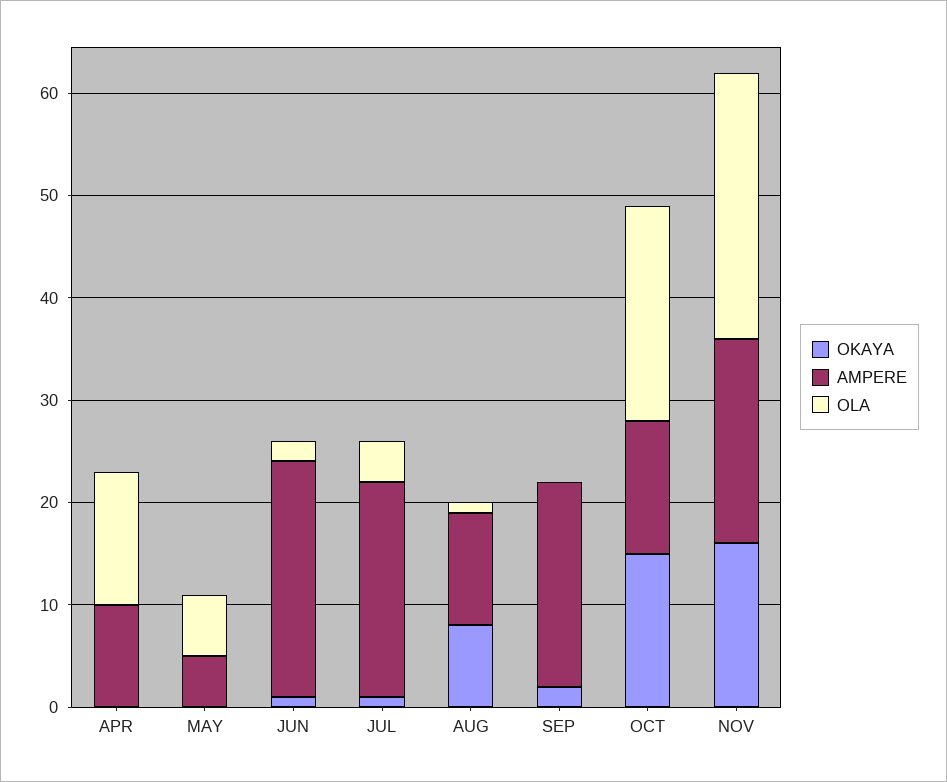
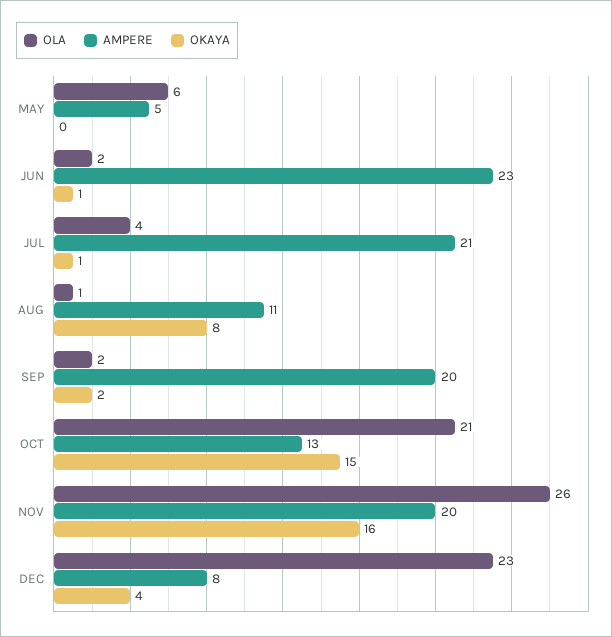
OKAYA, APR: 0 -> none
AMPERE, APR: 10 -> none
OLA, APR: 13 -> none
OLA, SEP: 0 -> 2
OLA, DEC: none -> 23
AMPERE, DEC: none -> 8
OKAYA, DEC: none -> 4

